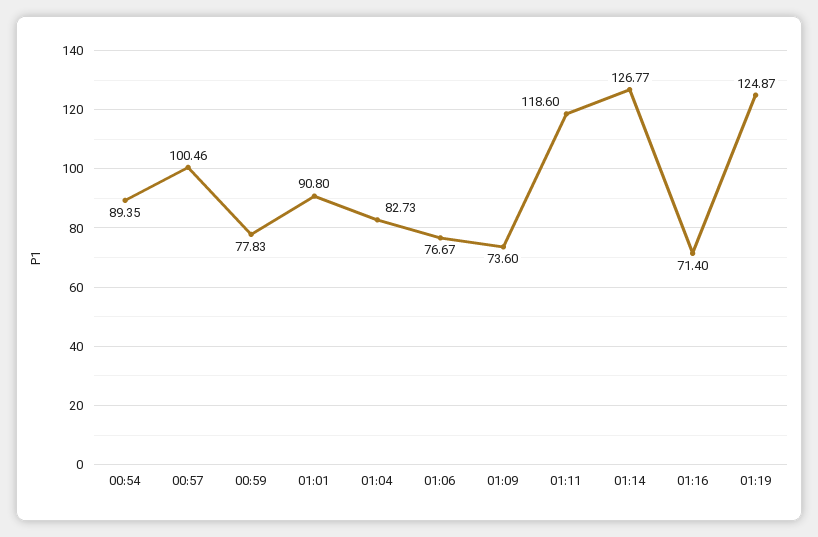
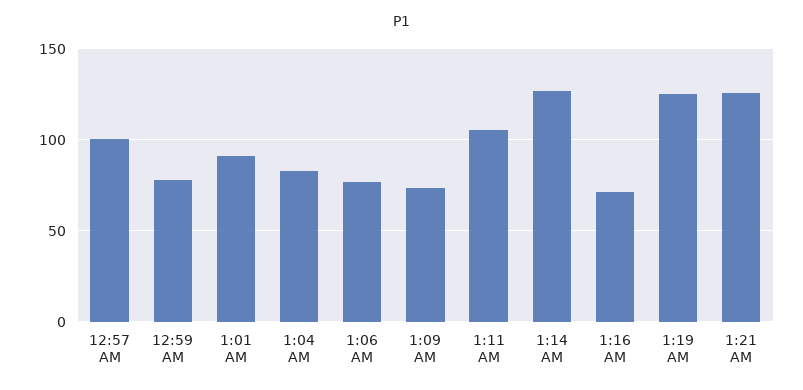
00:54: 89.35 -> none
01:11: 118.6 -> 105
1:21 AM: none -> 125

